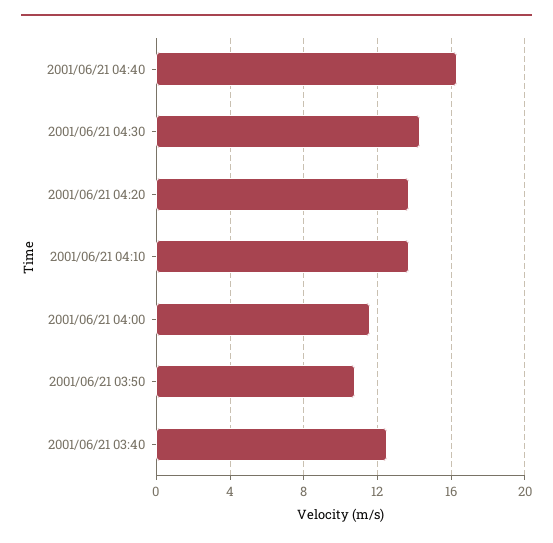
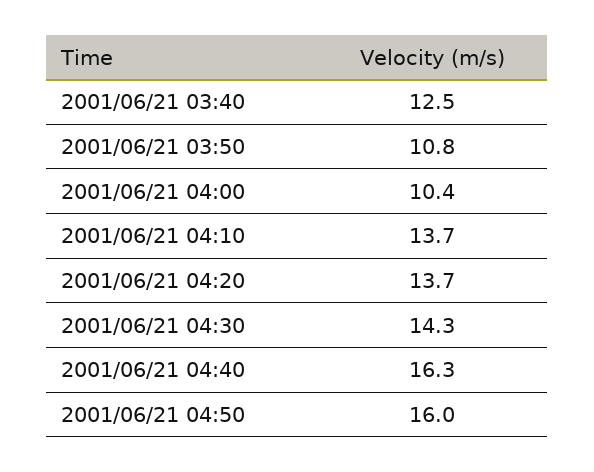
2001/06/21 04:00: 11.5 -> 10.4
2001/06/21 04:50: none -> 16

